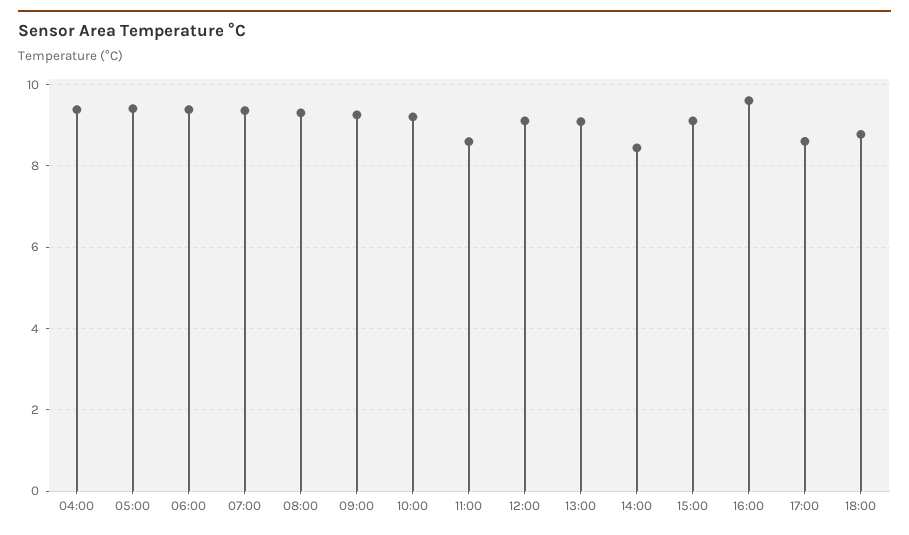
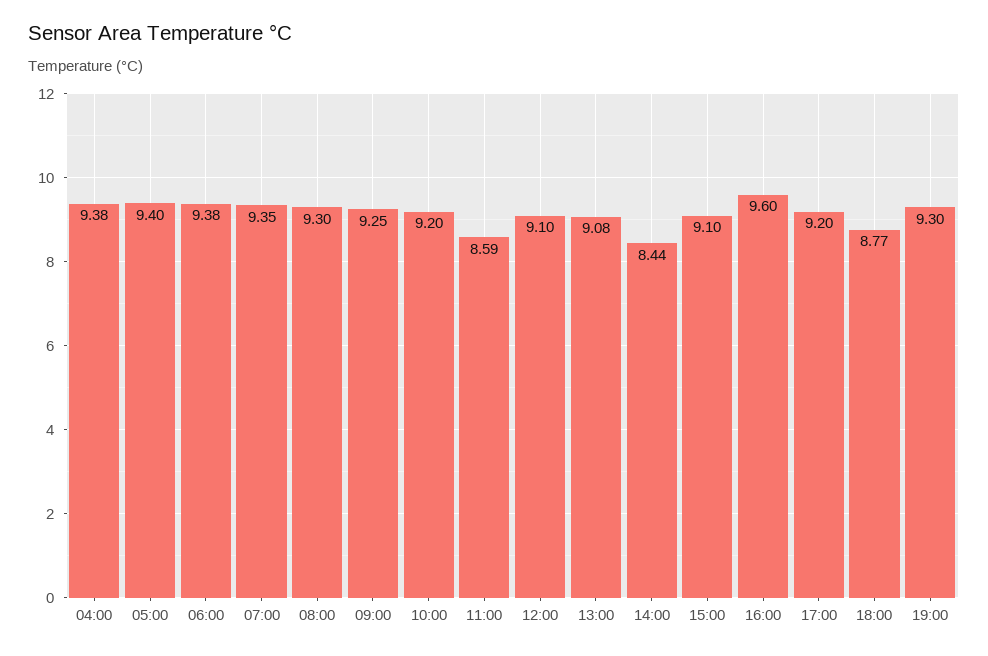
17:00: 8.6 -> 9.2
19:00: none -> 9.3

